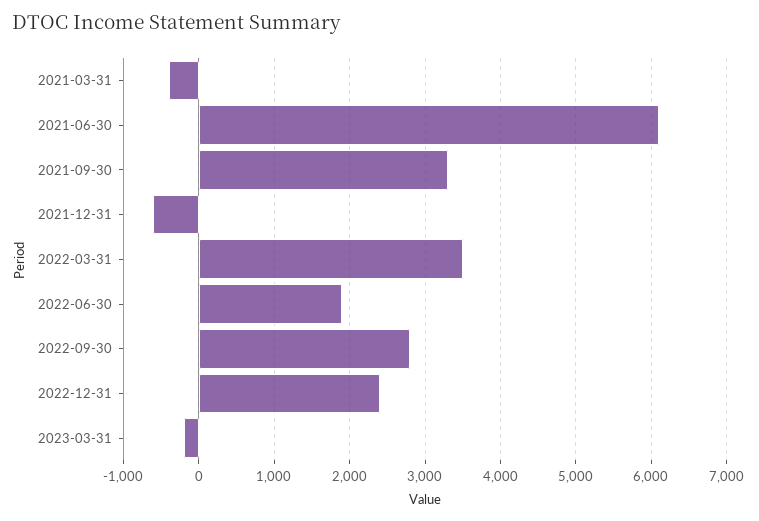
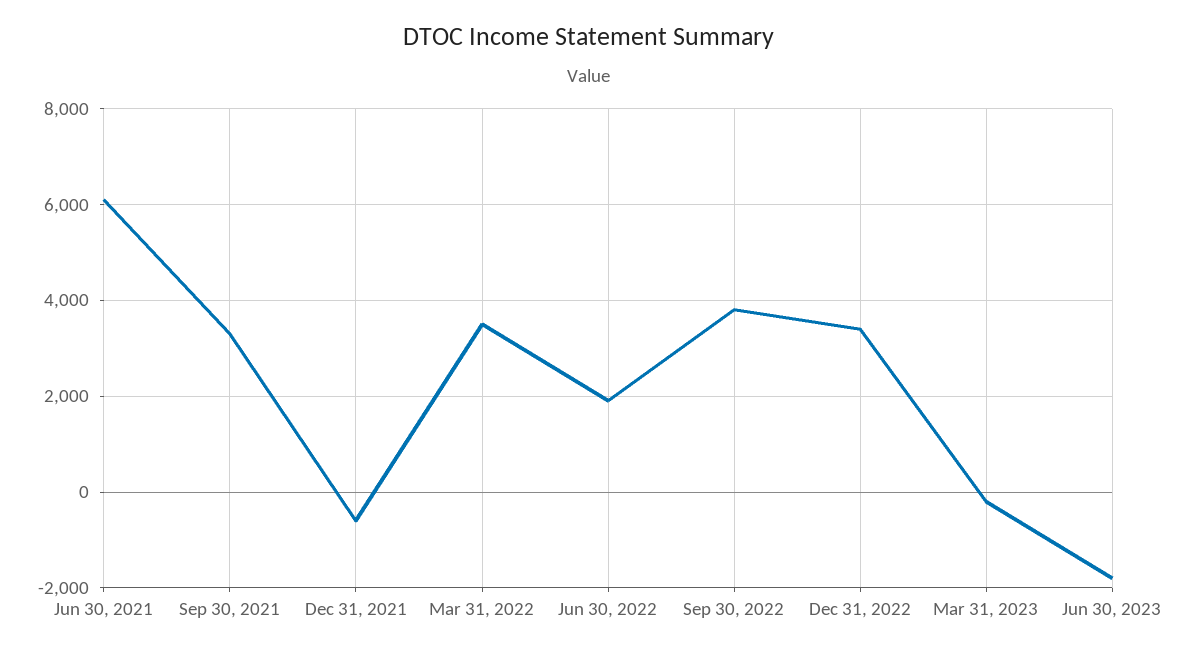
2021-03-31: -400 -> none
2022-09-30: 2800 -> 3800
2022-12-31: 2400 -> 3400
Jun 30, 2023: none -> -1800

